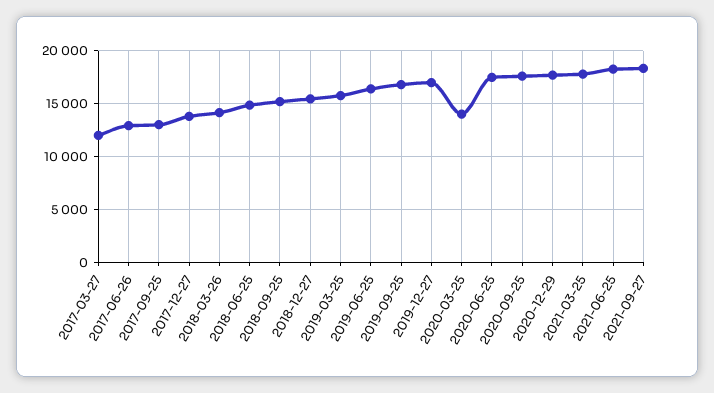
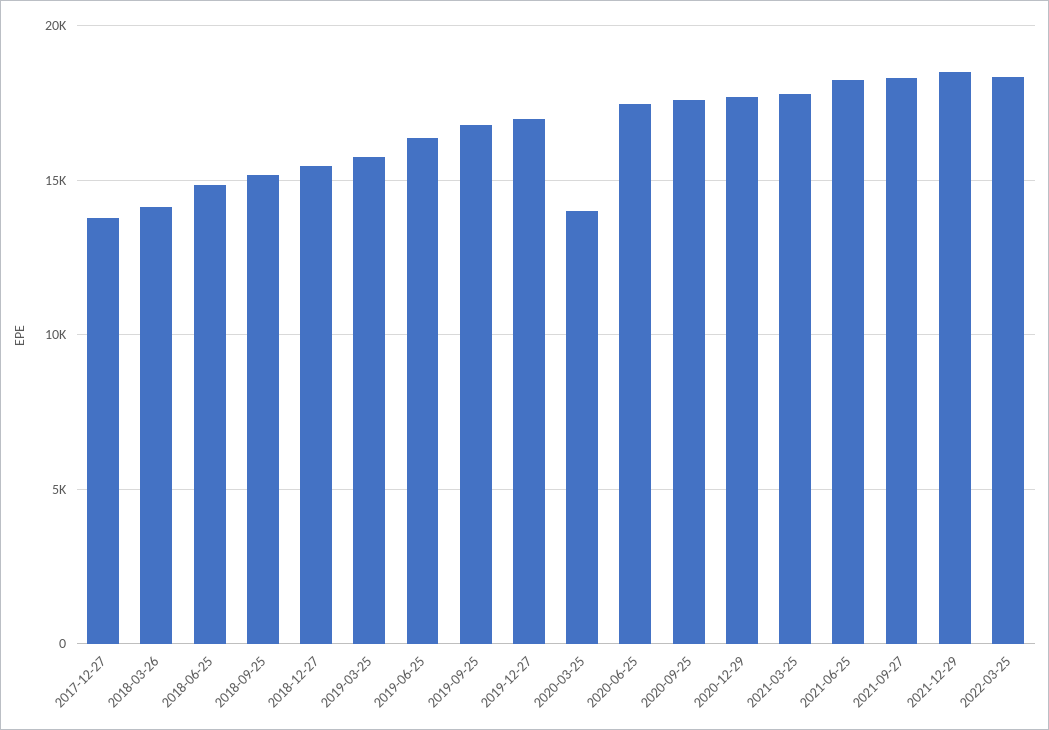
2017-03-27: 12000 -> none
2017-06-26: 13000 -> none
2017-09-25: 13000 -> none
2021-12-29: none -> 18500
2022-03-25: none -> 18500

